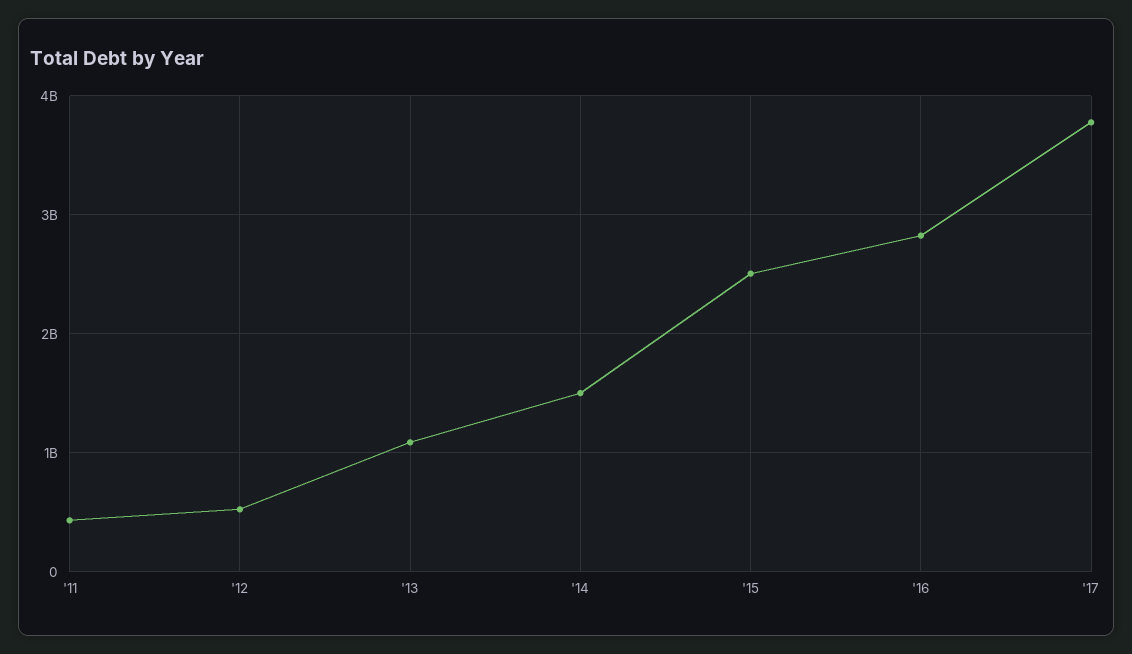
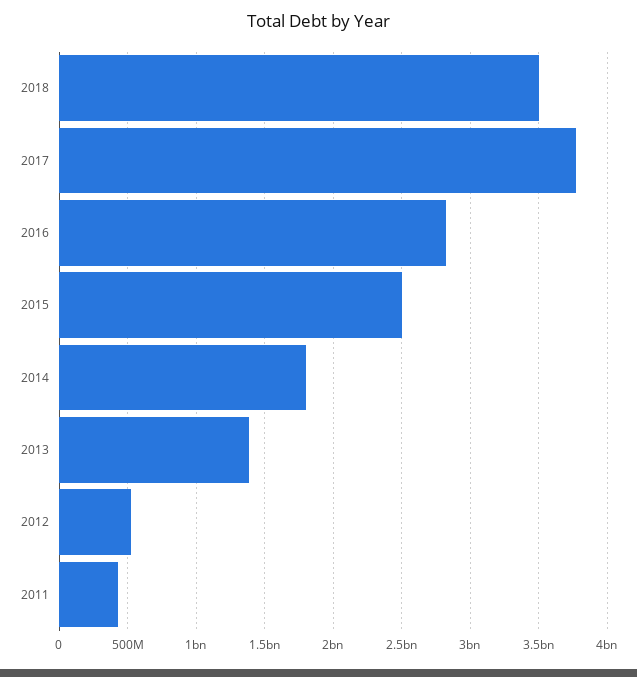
'13: 1100000000 -> 1400000000
'14: 1500000000 -> 1800000000
2018: none -> 3500000000

